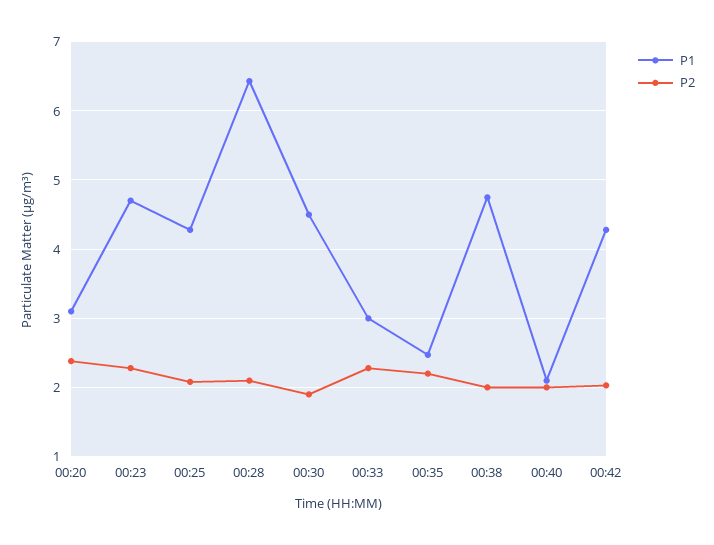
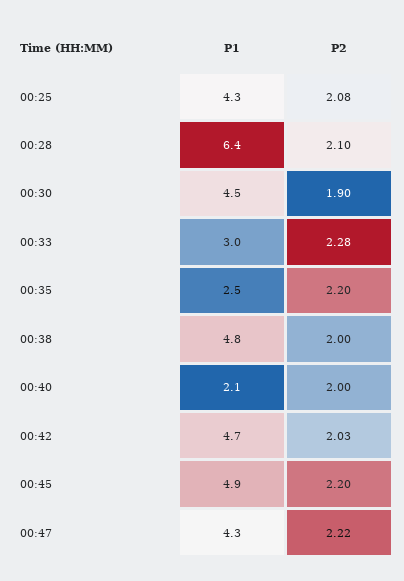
P1, 00:20: 3.1 -> none
P2, 00:20: 2.4 -> none
P1, 00:23: 4.7 -> none
P2, 00:23: 2.3 -> none
P1, 00:42: 4.3 -> 4.7
P1, 00:45: none -> 4.9
P2, 00:45: none -> 2.2
P1, 00:47: none -> 4.3
P2, 00:47: none -> 2.22

